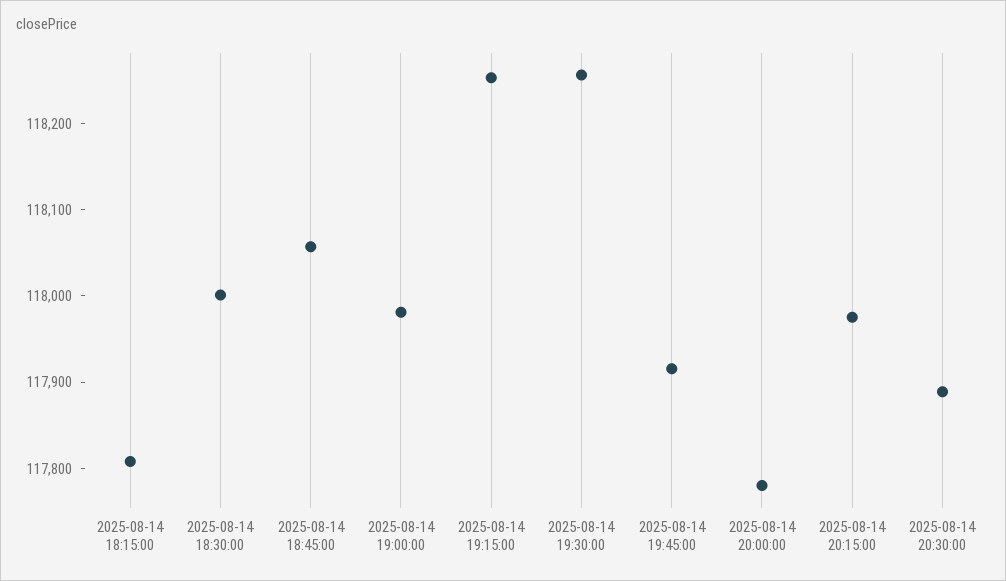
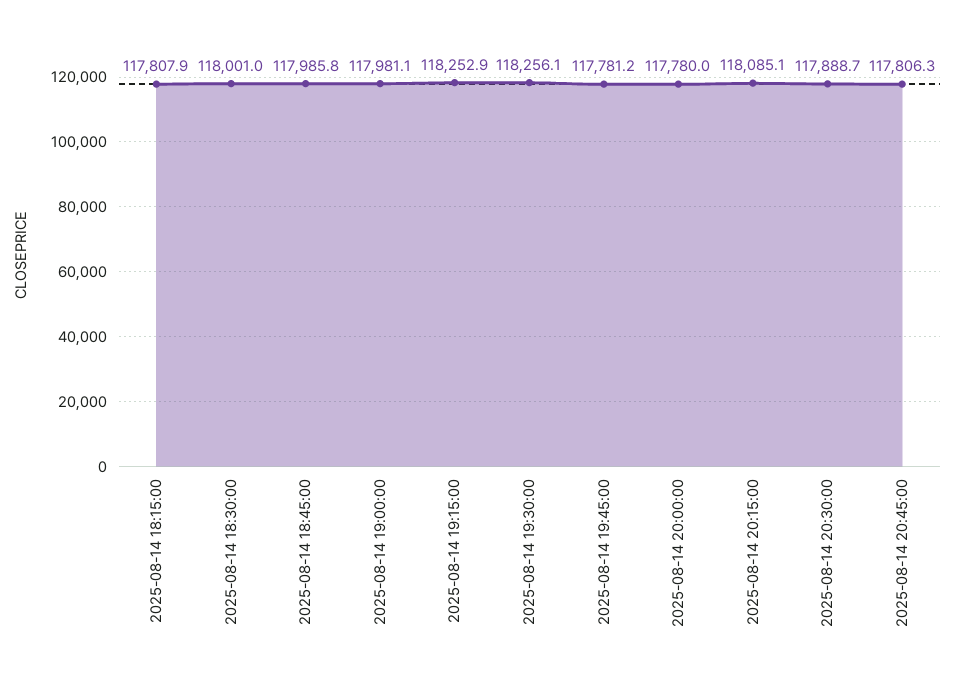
2025-08-14 18:45:00: 118060 -> 117985.8
2025-08-14 19:45:00: 117920 -> 117781.2
2025-08-14 20:15:00: 117980 -> 118085.1
2025-08-14 20:45:00: none -> 117806.3

